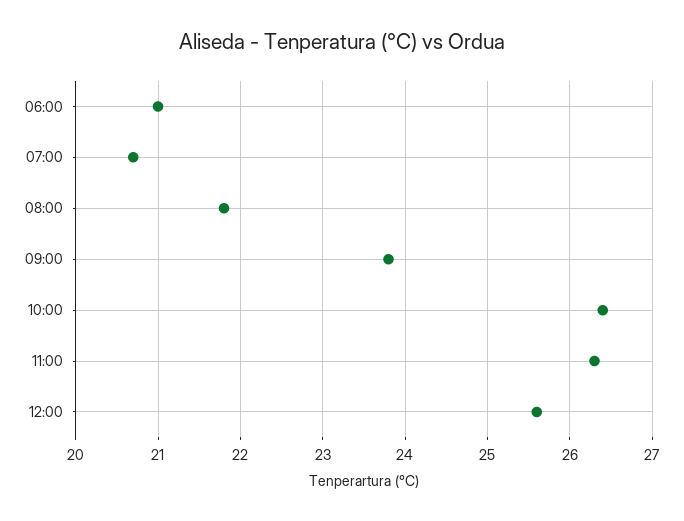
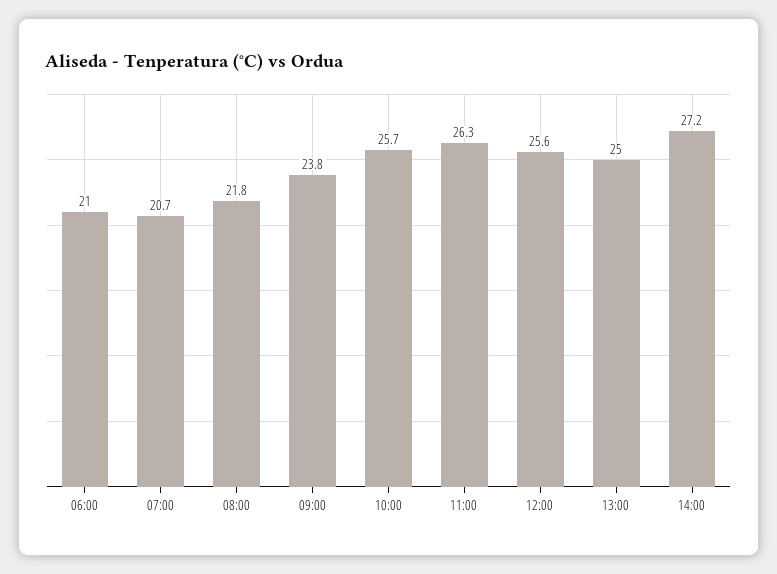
10:00: 26.4 -> 25.7
13:00: none -> 25
14:00: none -> 27.2

